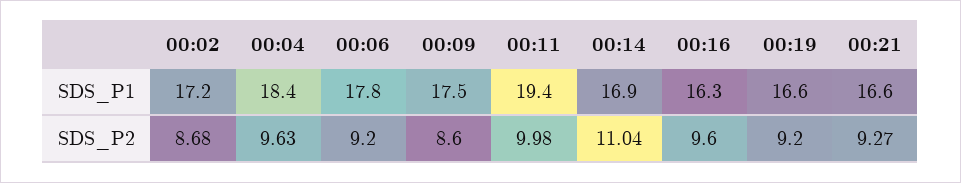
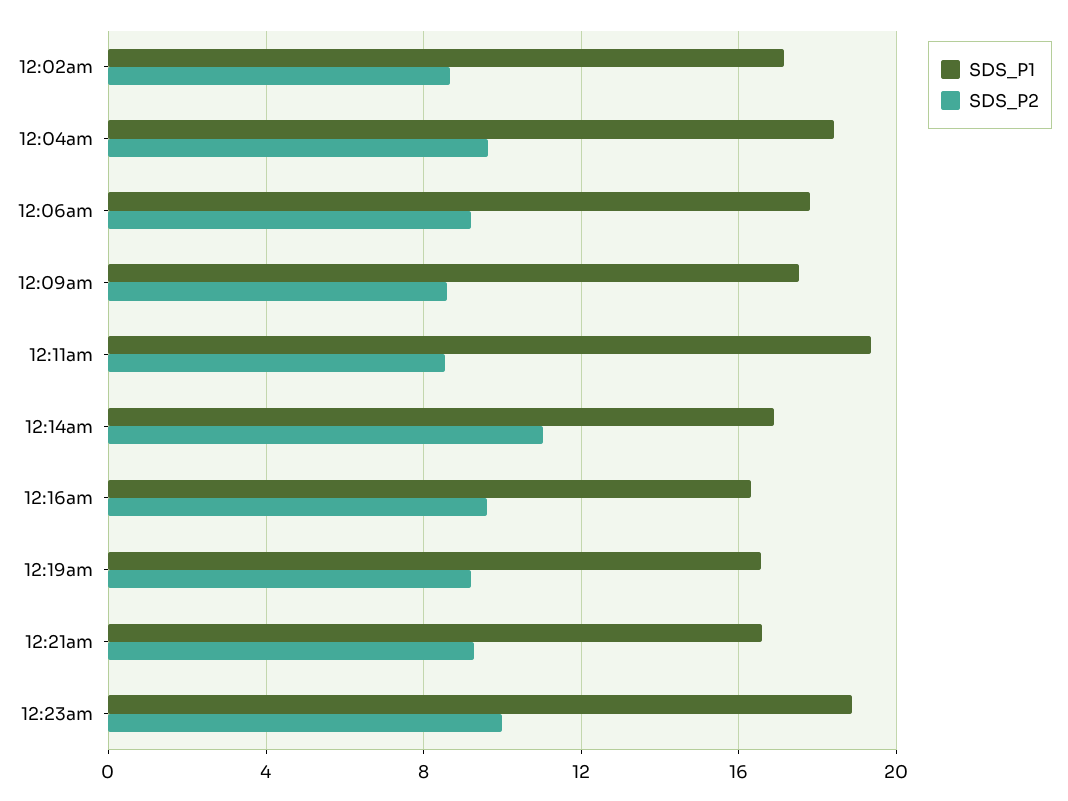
SDS_P2, 00:11: 9.98 -> 8.5
SDS_P1, 12:23am: none -> 19
SDS_P2, 12:23am: none -> 10

